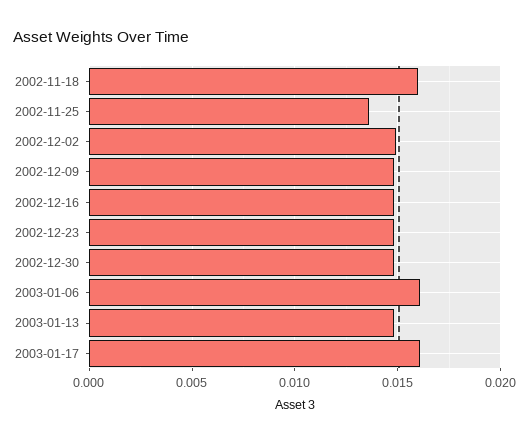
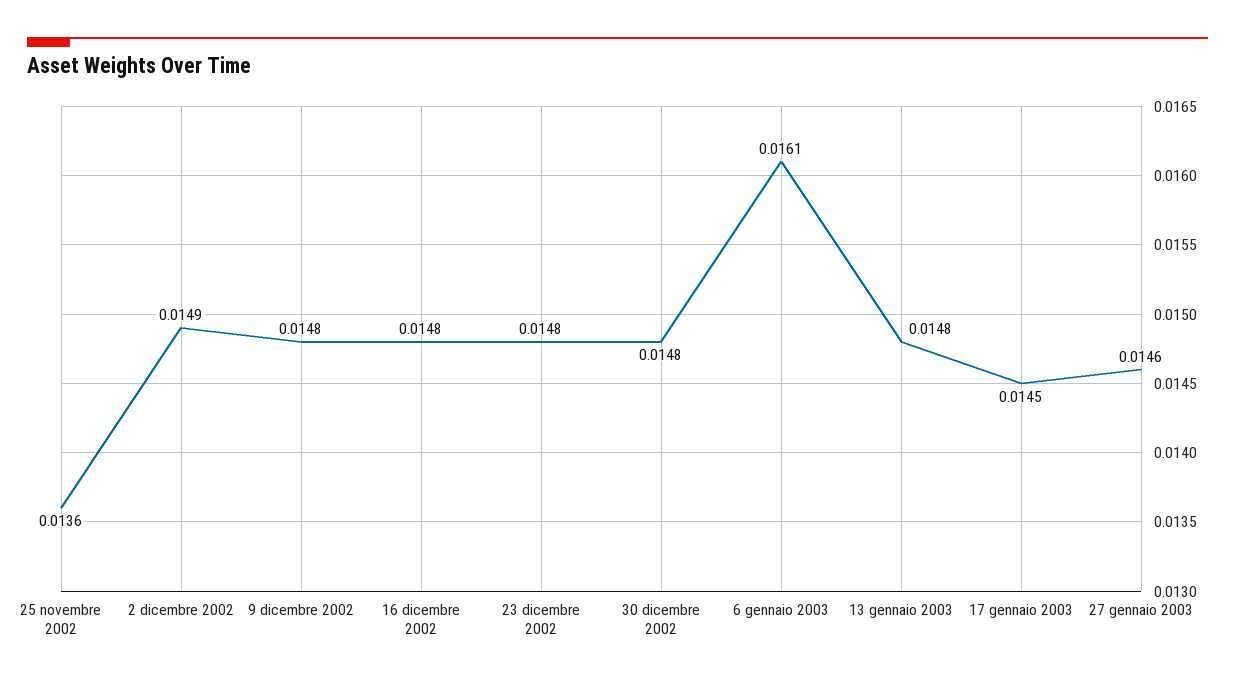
2002-11-18: 0.016 -> none
2003-01-17: 0.016 -> 0.0145
27 gennaio 2003: none -> 0.0146

